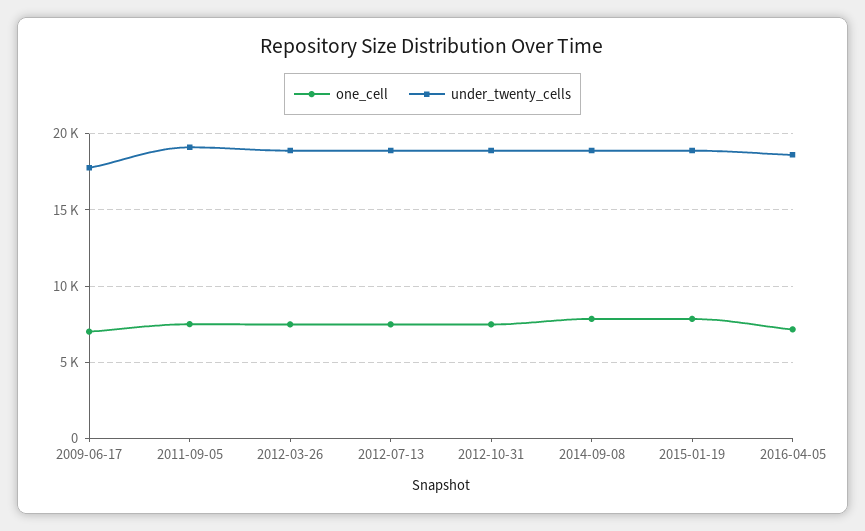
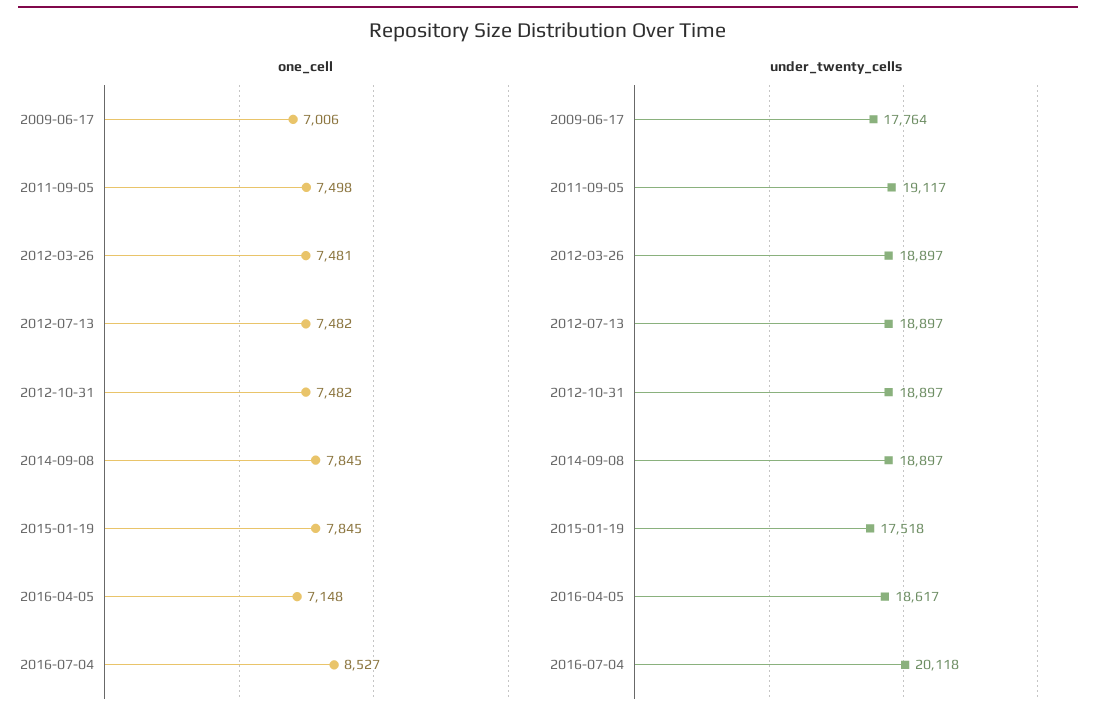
under_twenty_cells, 2015-01-19: 19000 -> 17518
one_cell, 2016-07-04: none -> 8527
under_twenty_cells, 2016-07-04: none -> 20118

